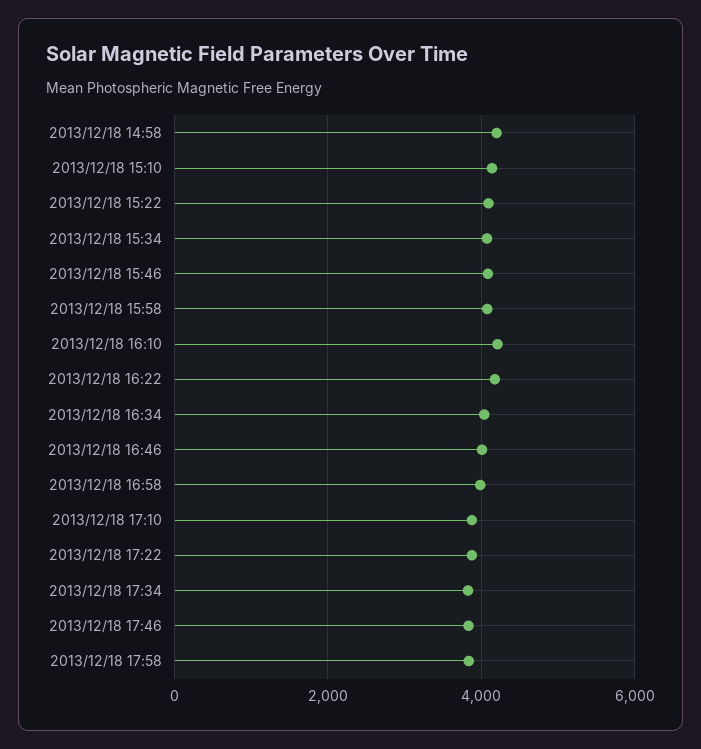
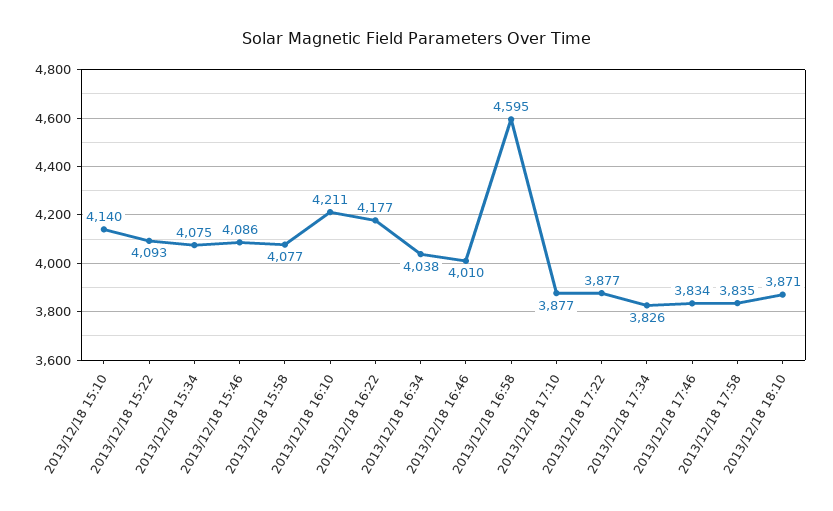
2013/12/18 14:58: 4200 -> none
2013/12/18 16:58: 4000 -> 4595
2013/12/18 18:10: none -> 3871

